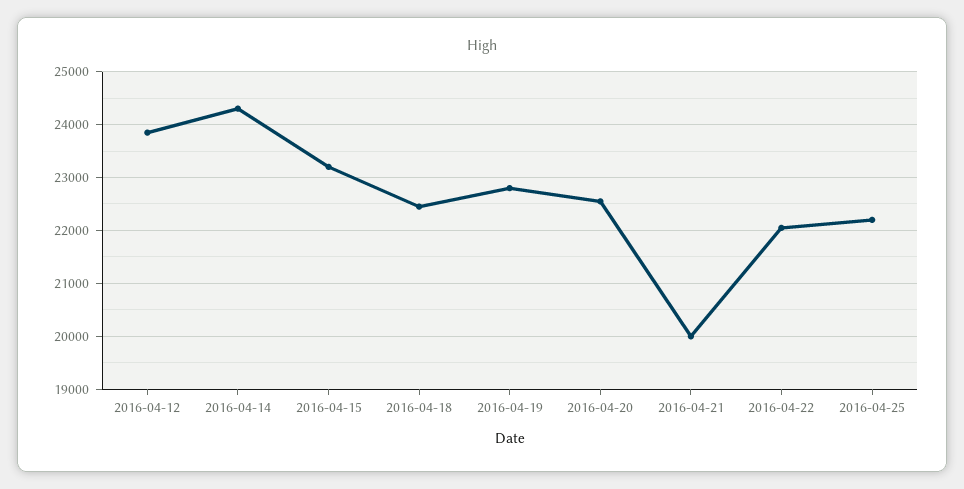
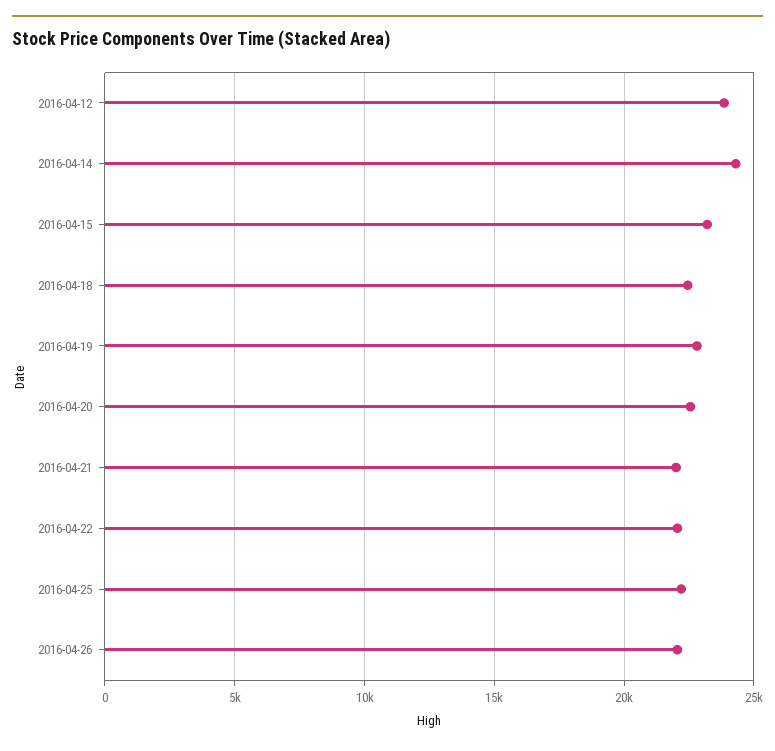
2016-04-21: 20000 -> 22000
2016-04-26: none -> 22000

